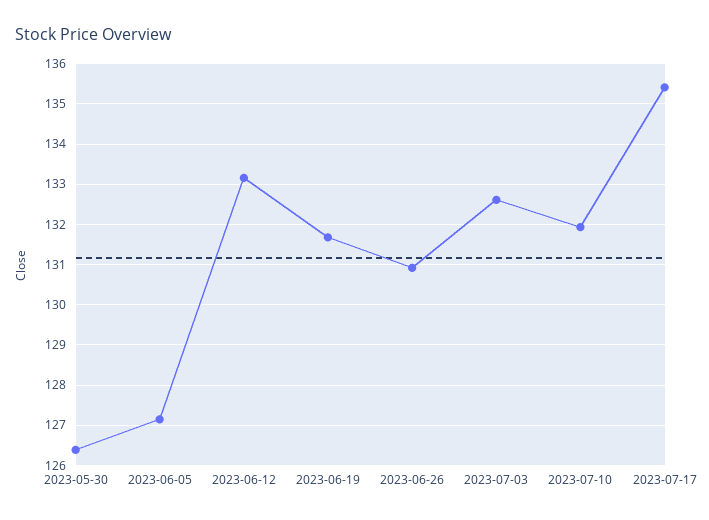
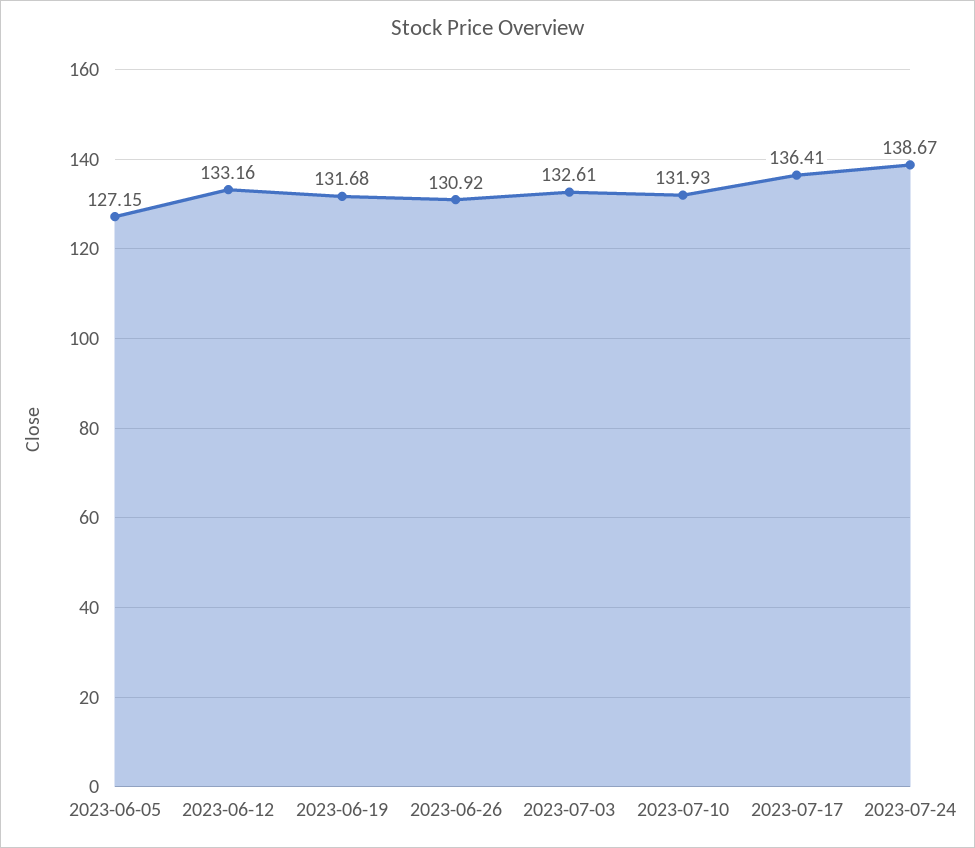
2023-05-30: 126.4 -> none
2023-07-17: 135.4 -> 136.41
2023-07-24: none -> 138.67

